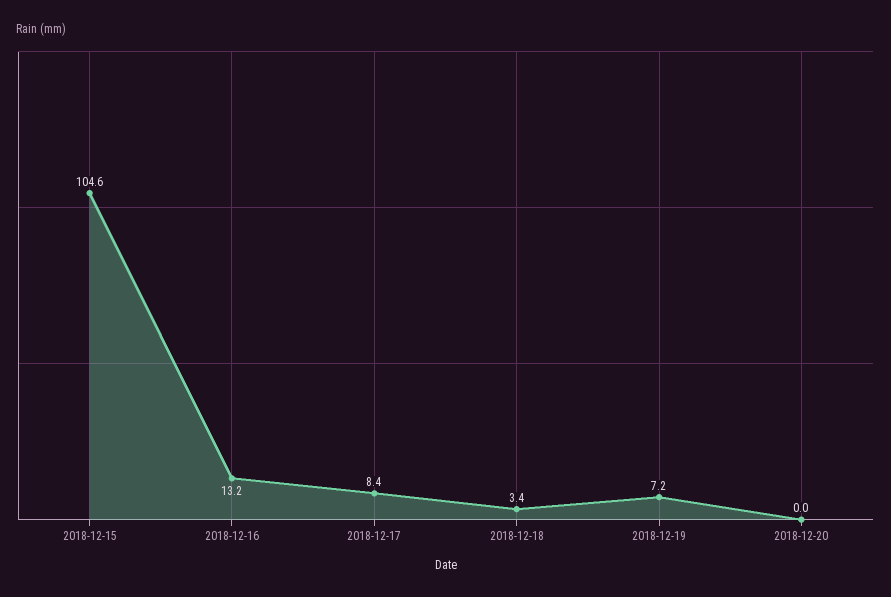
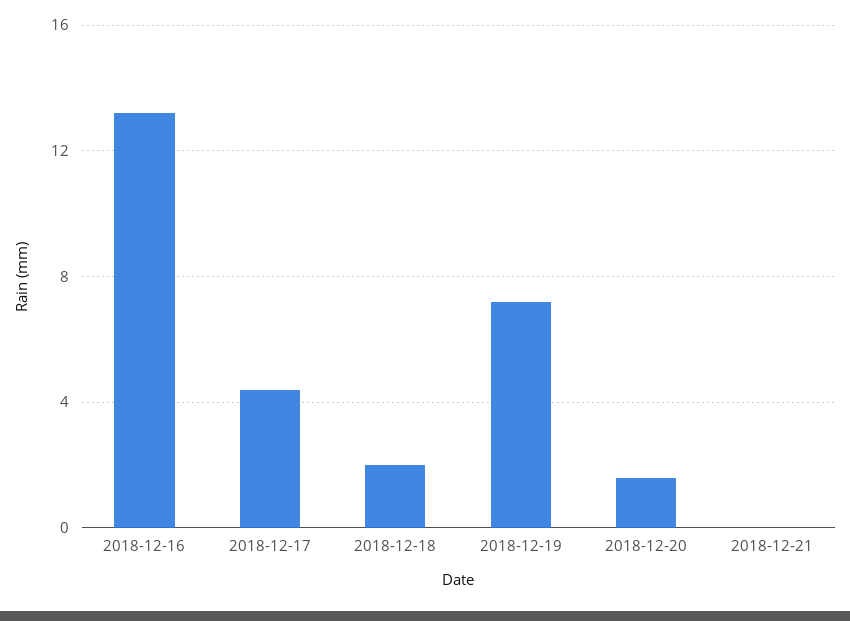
2018-12-15: 104.6 -> none
2018-12-17: 8.4 -> 4.5
2018-12-18: 3.4 -> 2
2018-12-20: 0 -> 1.5
2018-12-21: none -> 0

